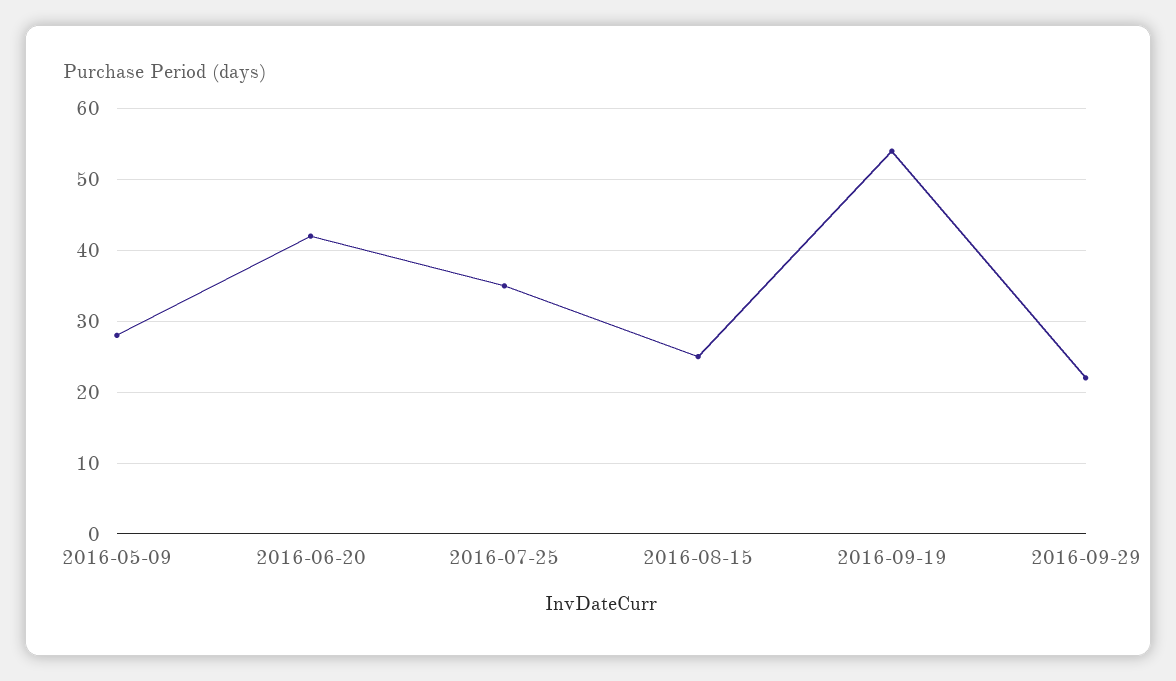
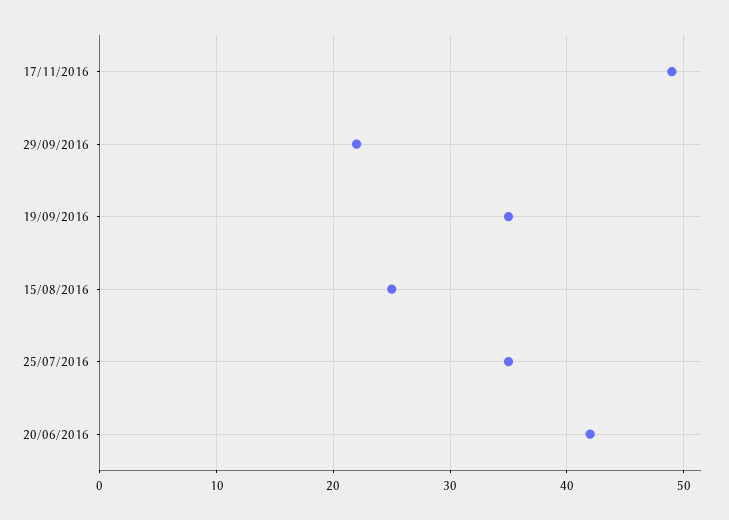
2016-05-09: 28 -> none
2016-09-19: 54 -> 35
17/11/2016: none -> 49

